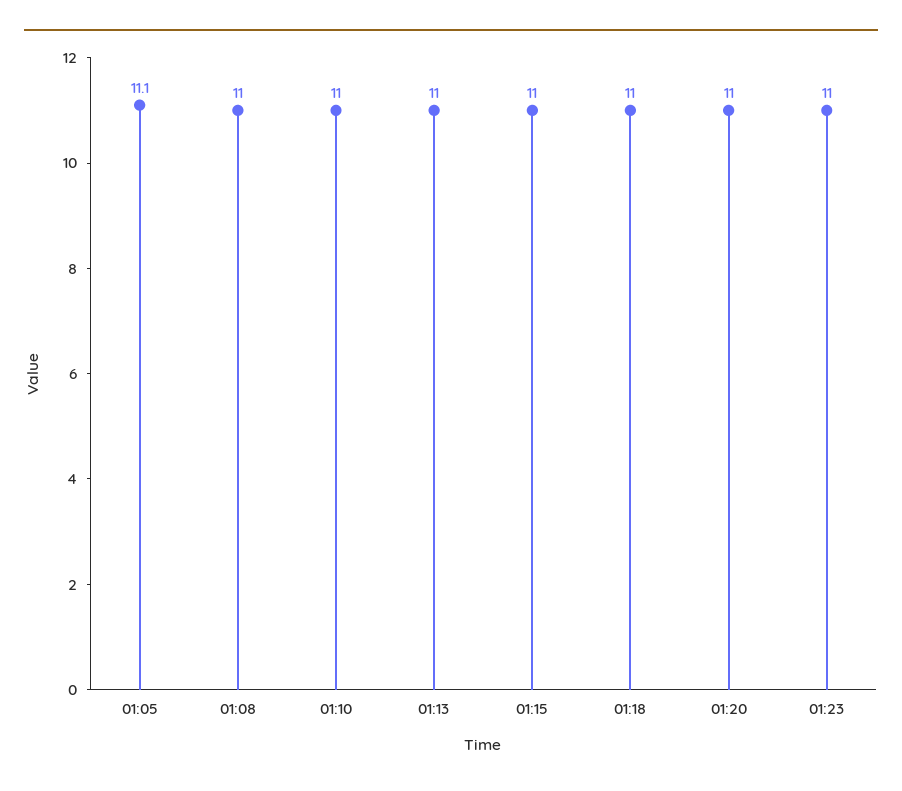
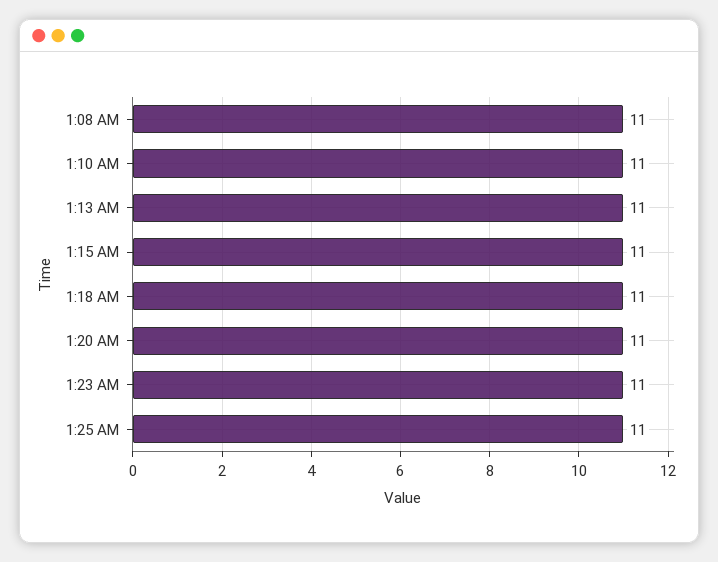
01:05: 11.1 -> none
1:25 AM: none -> 11

